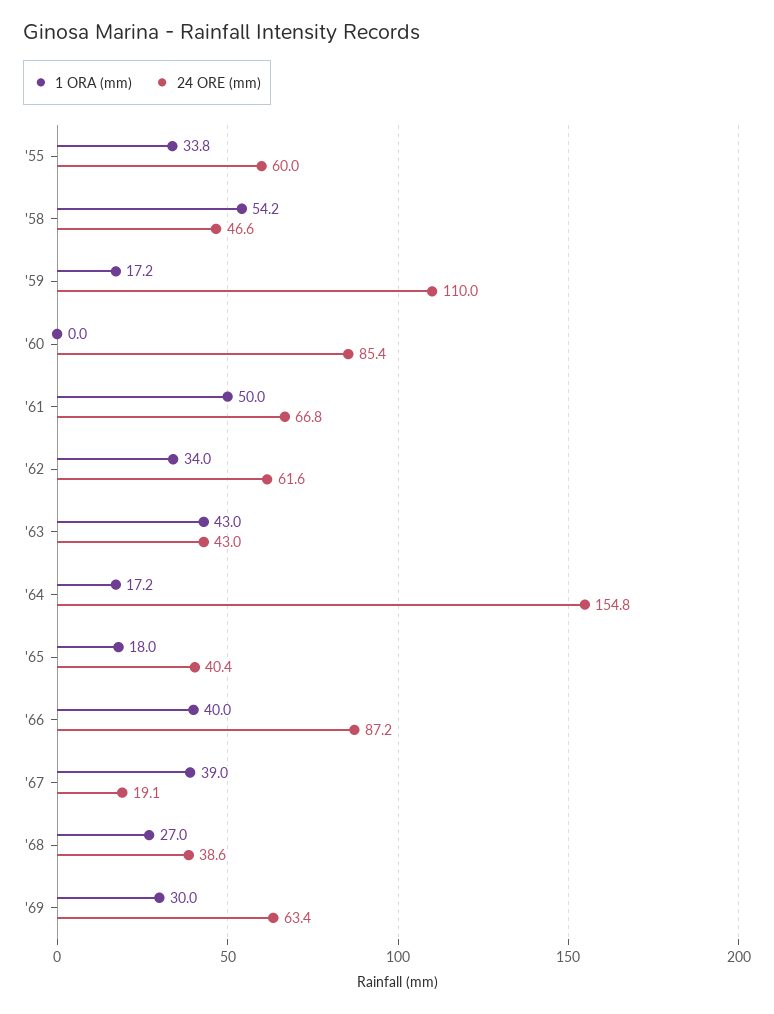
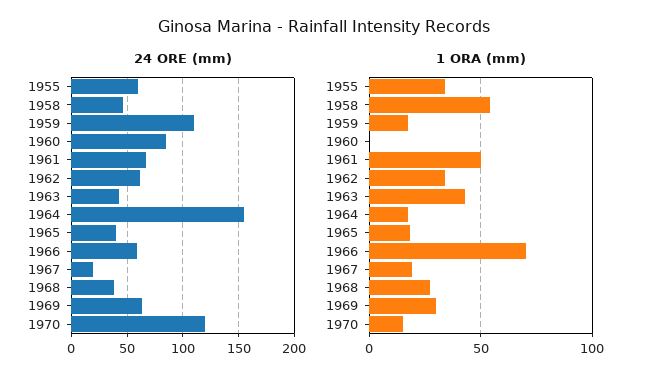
1 ORA (mm), '66: 40 -> 70
24 ORE (mm), '66: 87.2 -> 60
1 ORA (mm), '67: 39 -> 20
24 ORE (mm), 1970: none -> 120
1 ORA (mm), 1970: none -> 15

